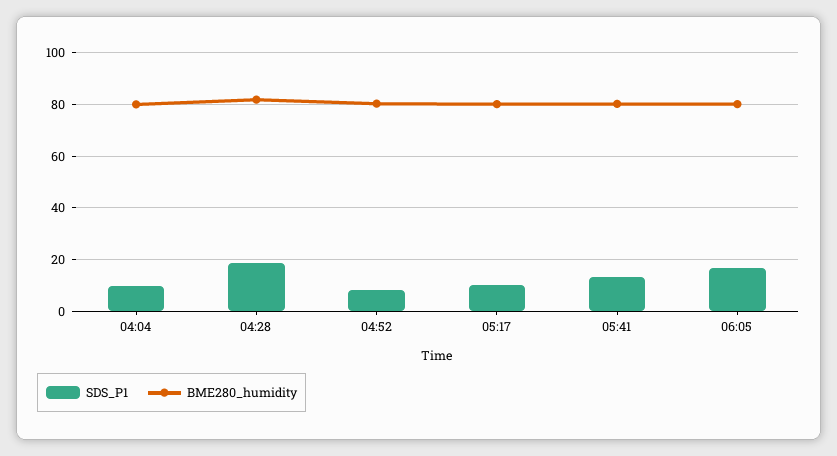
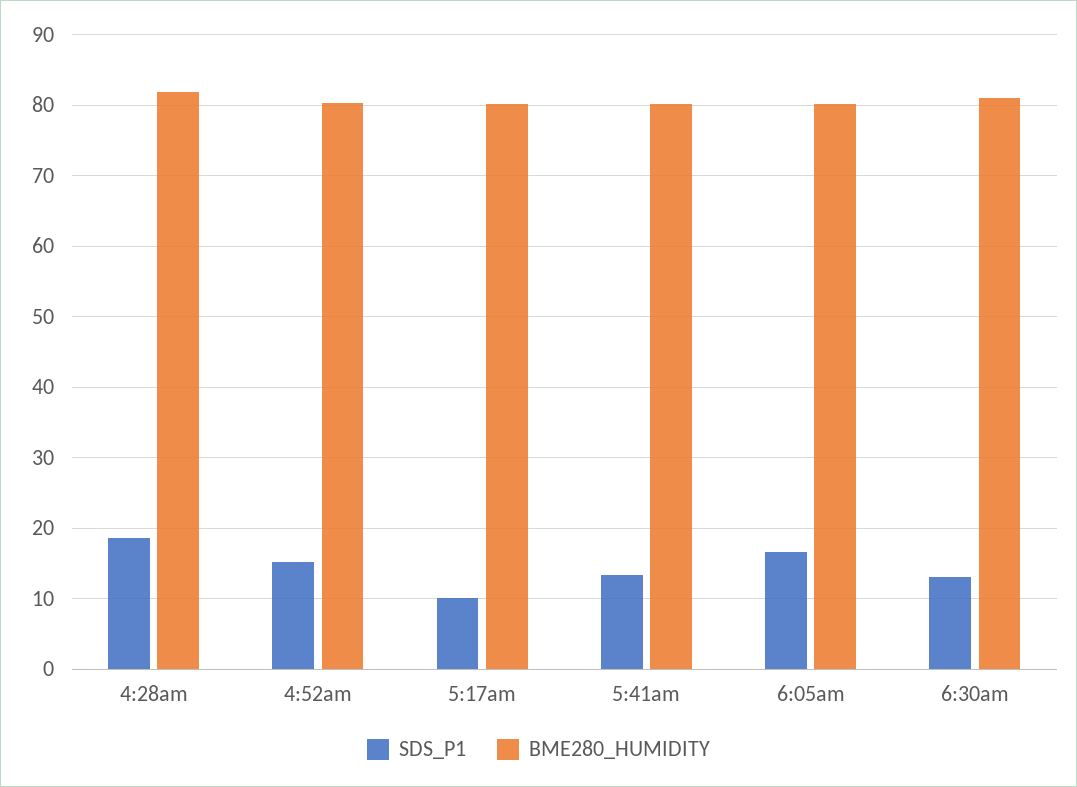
SDS_P1, 04:04: 10 -> none
BME280_humidity, 04:04: 80 -> none
SDS_P1, 04:52: 7.5 -> 15
SDS_P1, 6:30am: none -> 13
BME280_humidity, 6:30am: none -> 81

